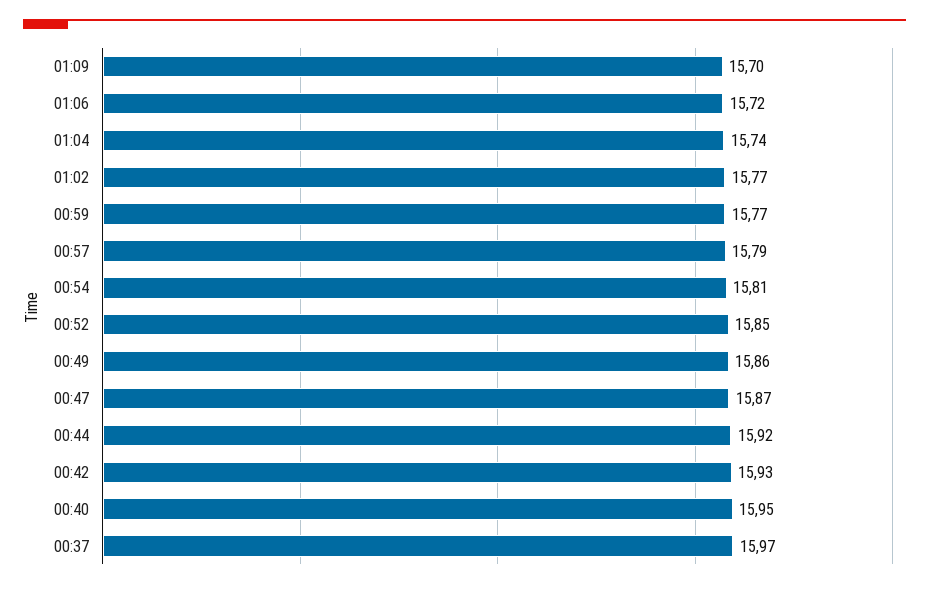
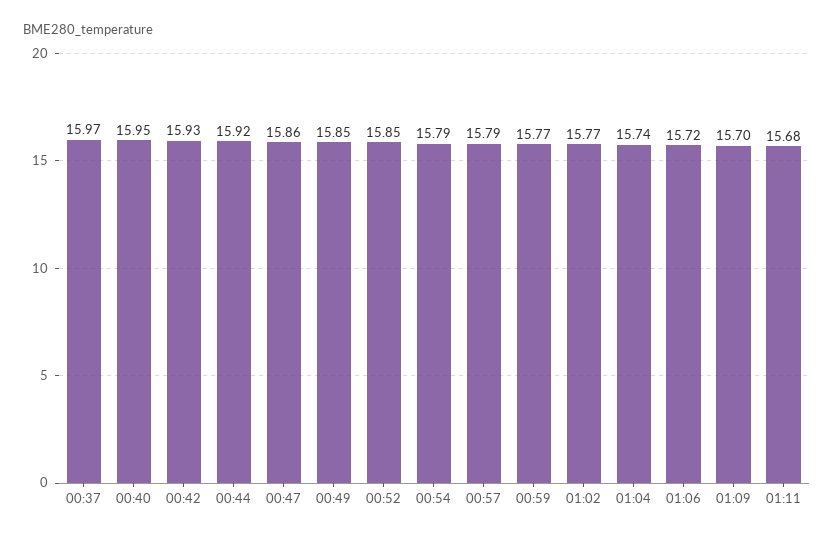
00:54: 15.81 -> 15.79
00:49: 15.86 -> 15.85
00:47: 15.87 -> 15.86
01:11: none -> 15.68

